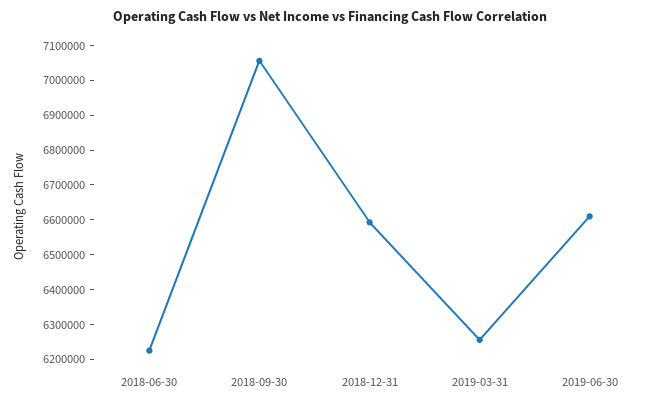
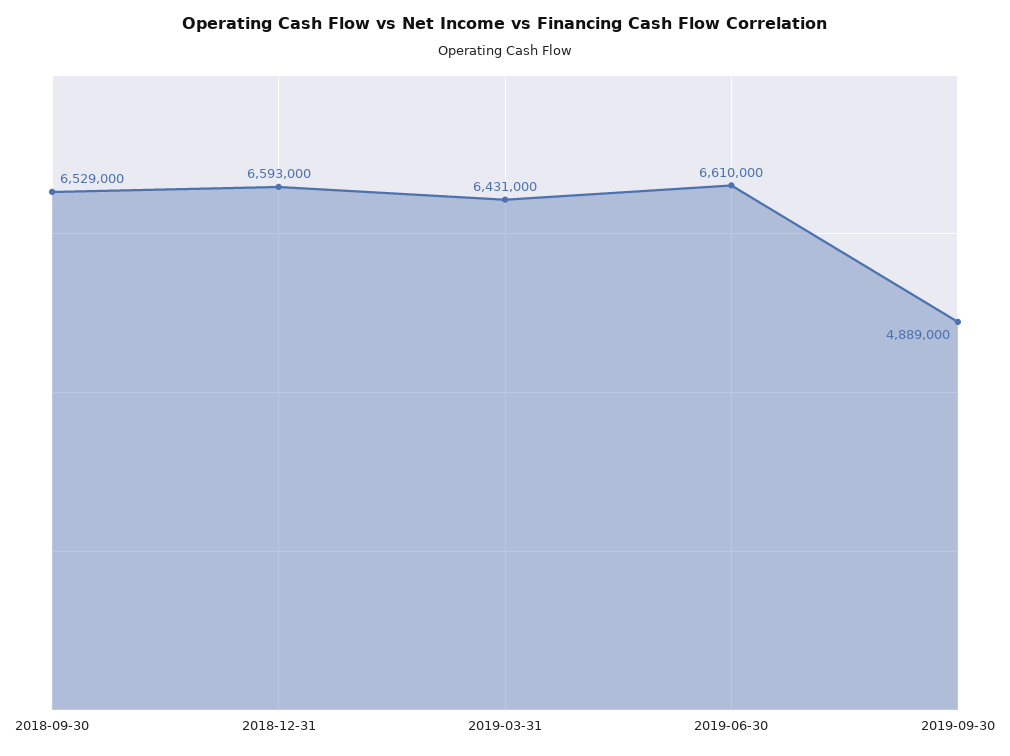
2018-06-30: 6225000 -> none
2018-09-30: 7050000 -> 6529000
2019-03-31: 6250000 -> 6431000
2019-09-30: none -> 4889000

